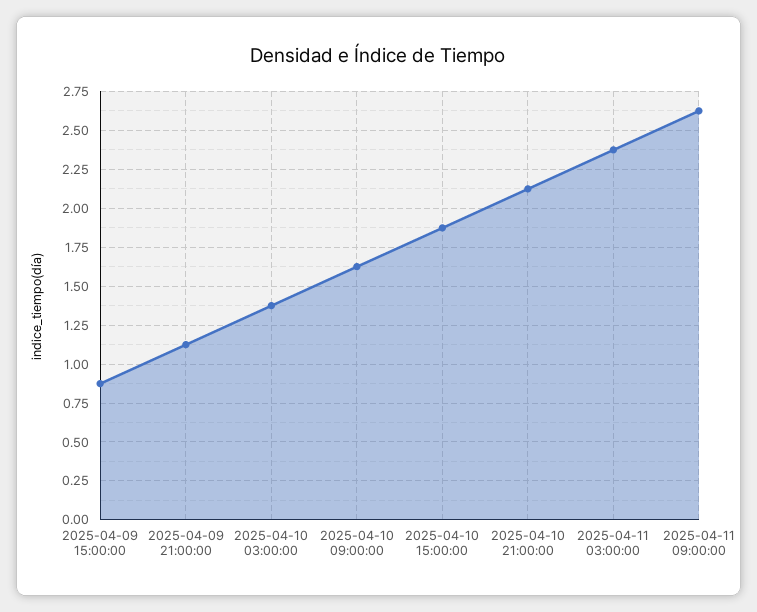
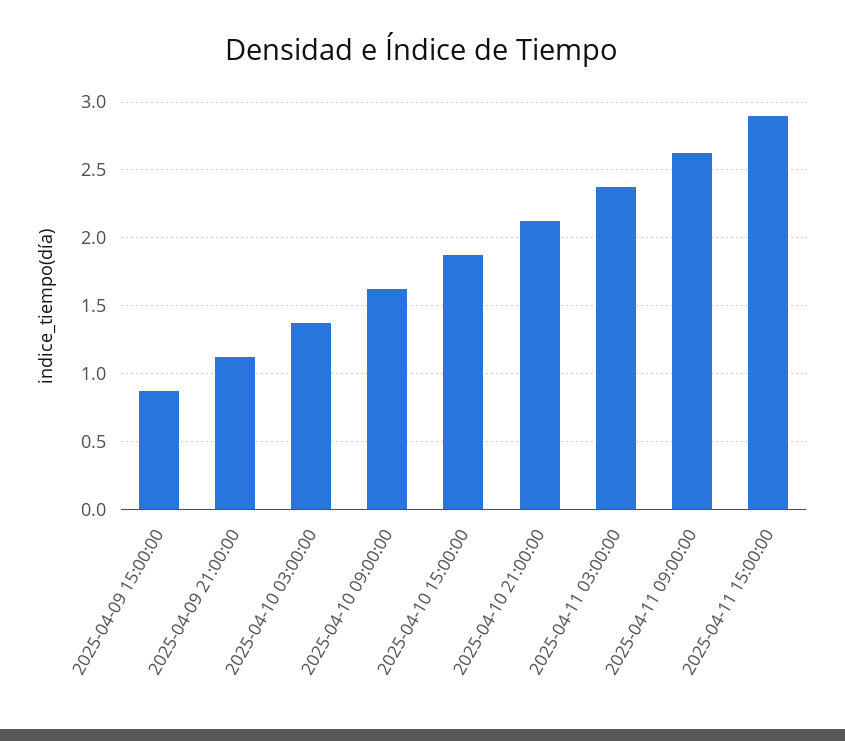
2025-04-11 15:00:00: none -> 2.9

